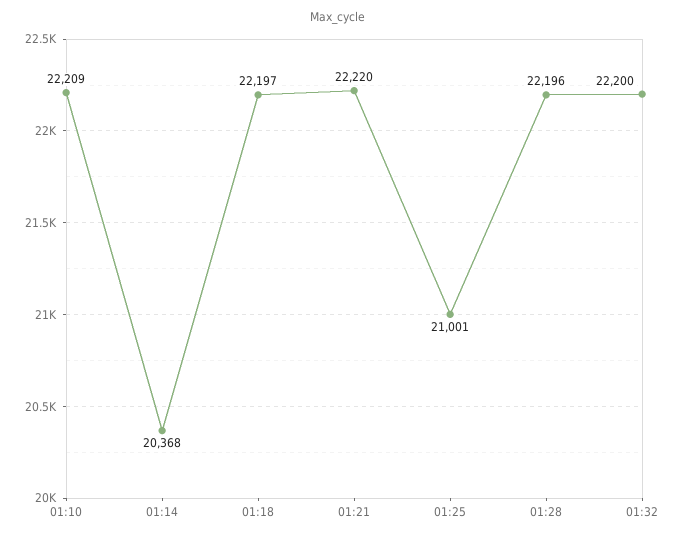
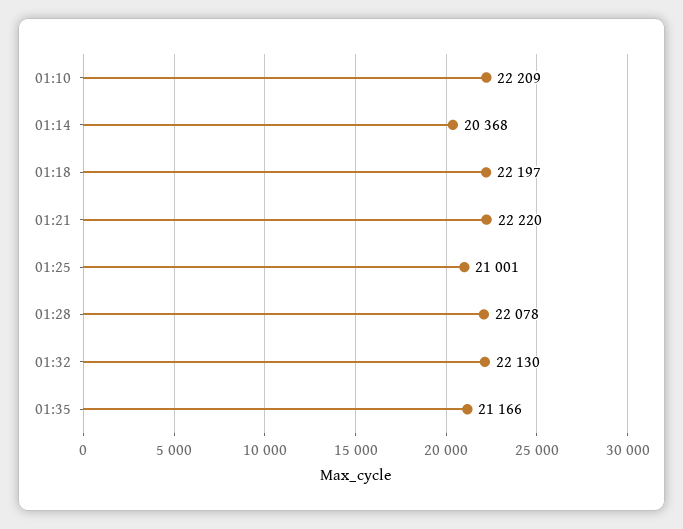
01:28: 22196 -> 22078
01:32: 22200 -> 22130
01:35: none -> 21166

